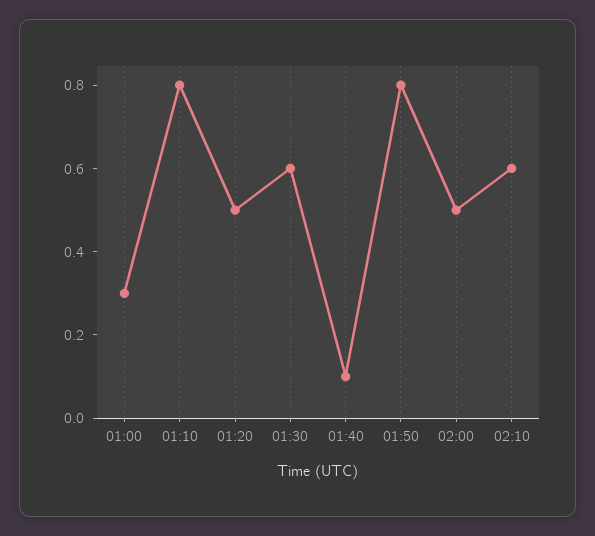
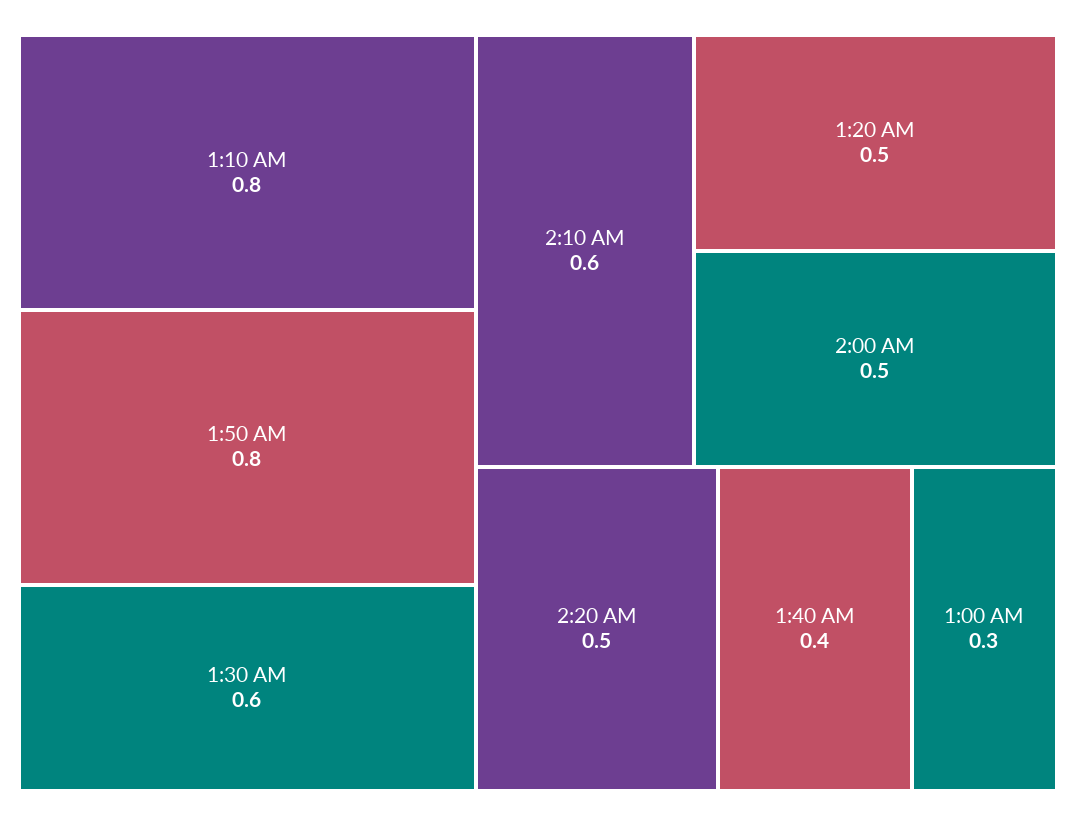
01:40: 0.1 -> 0.4
2:20 AM: none -> 0.5

